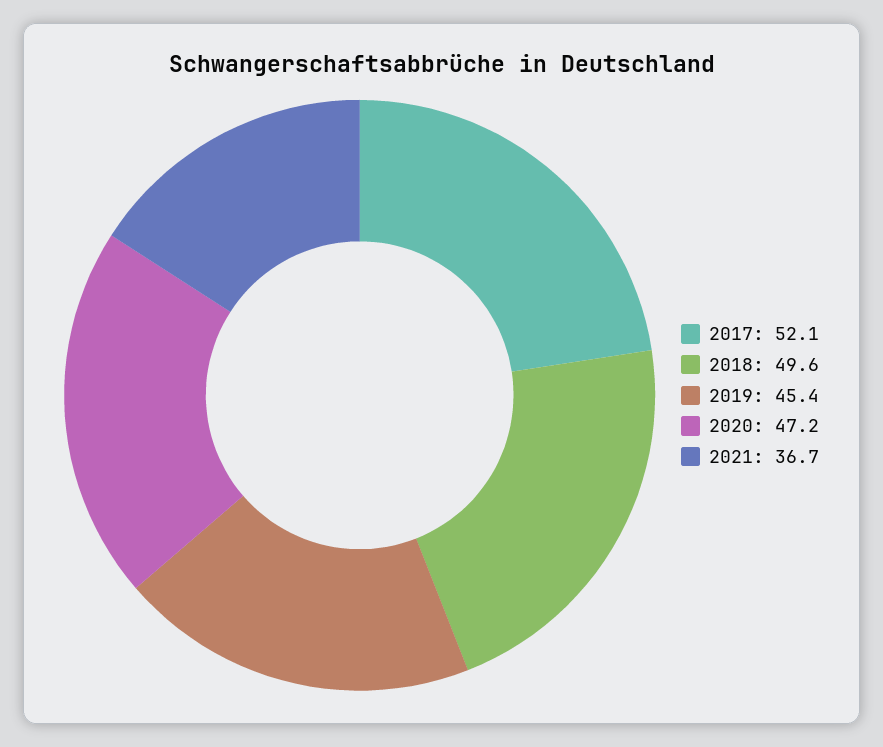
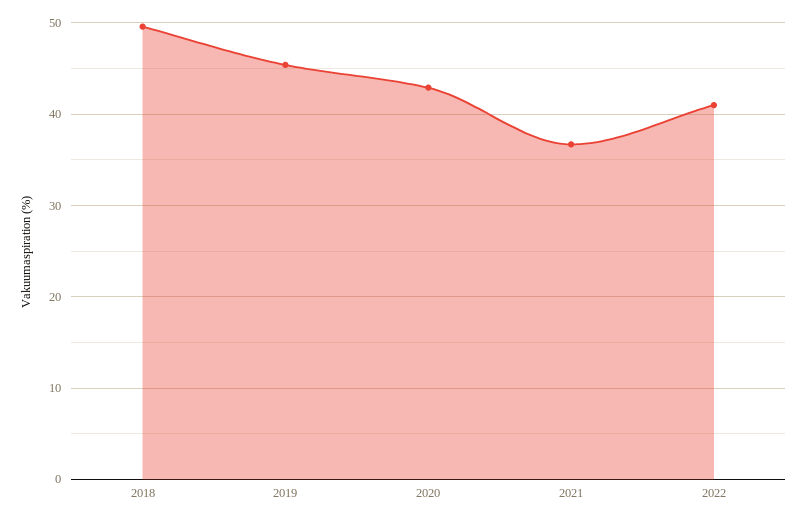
2017: 52.1 -> none
2020: 47.2 -> 43
2022: none -> 41

